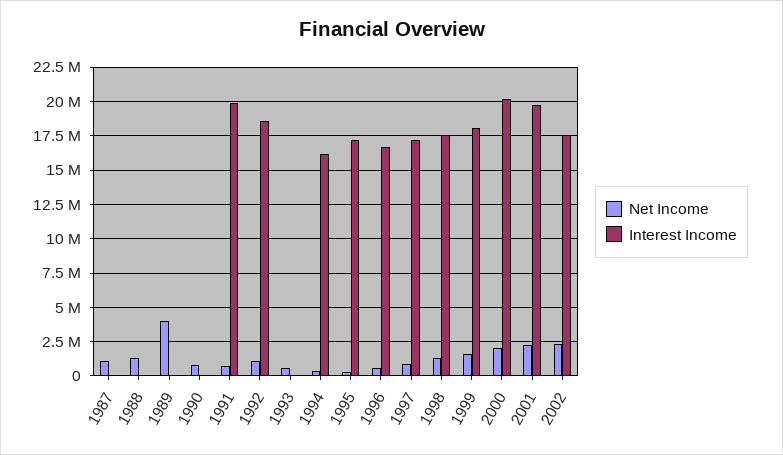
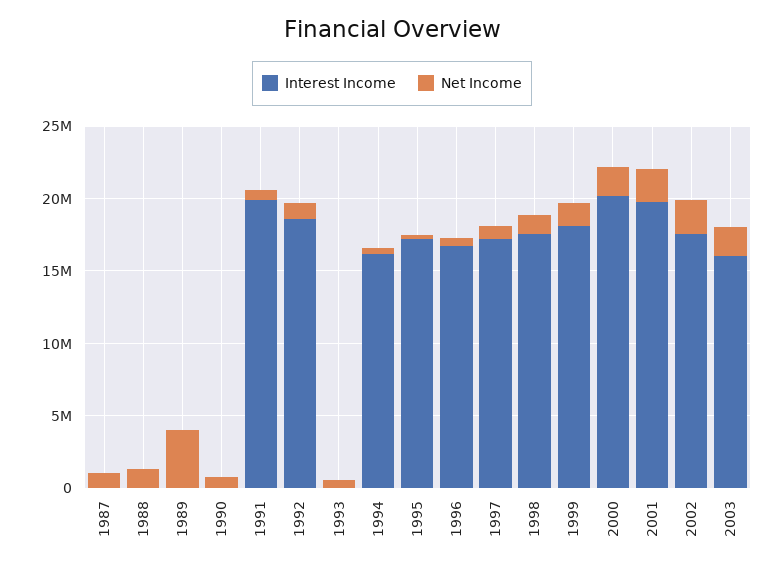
Interest Income, 2003: none -> 16000000
Net Income, 2003: none -> 2000000

